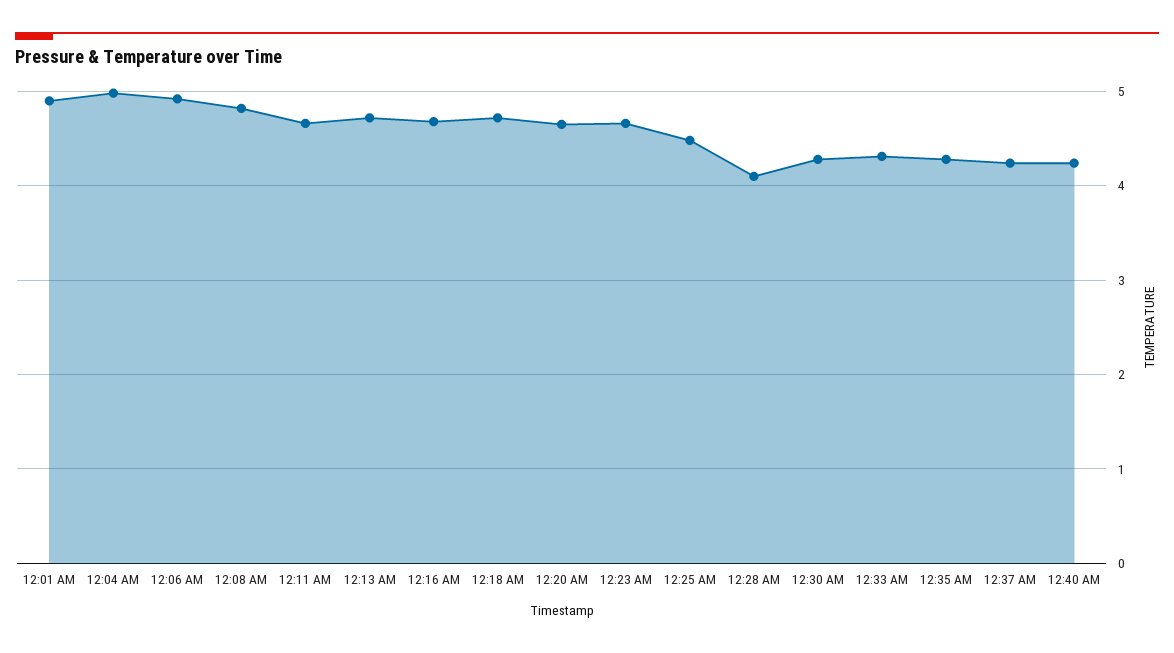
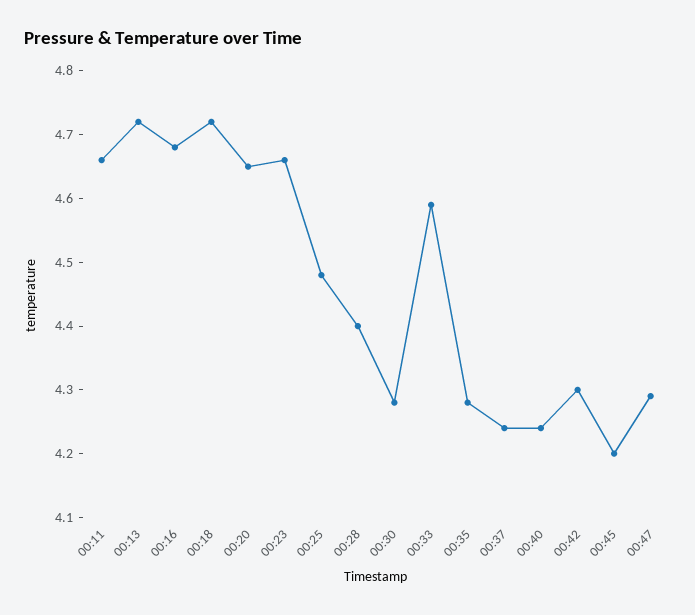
12:01 AM: 4.9 -> none
12:04 AM: 5 -> none
12:06 AM: 4.9 -> none
12:08 AM: 4.8 -> none
12:28 AM: 4.1 -> 4.4
12:33 AM: 4.3 -> 4.6
00:42: none -> 4.3
00:45: none -> 4.2
00:47: none -> 4.3

